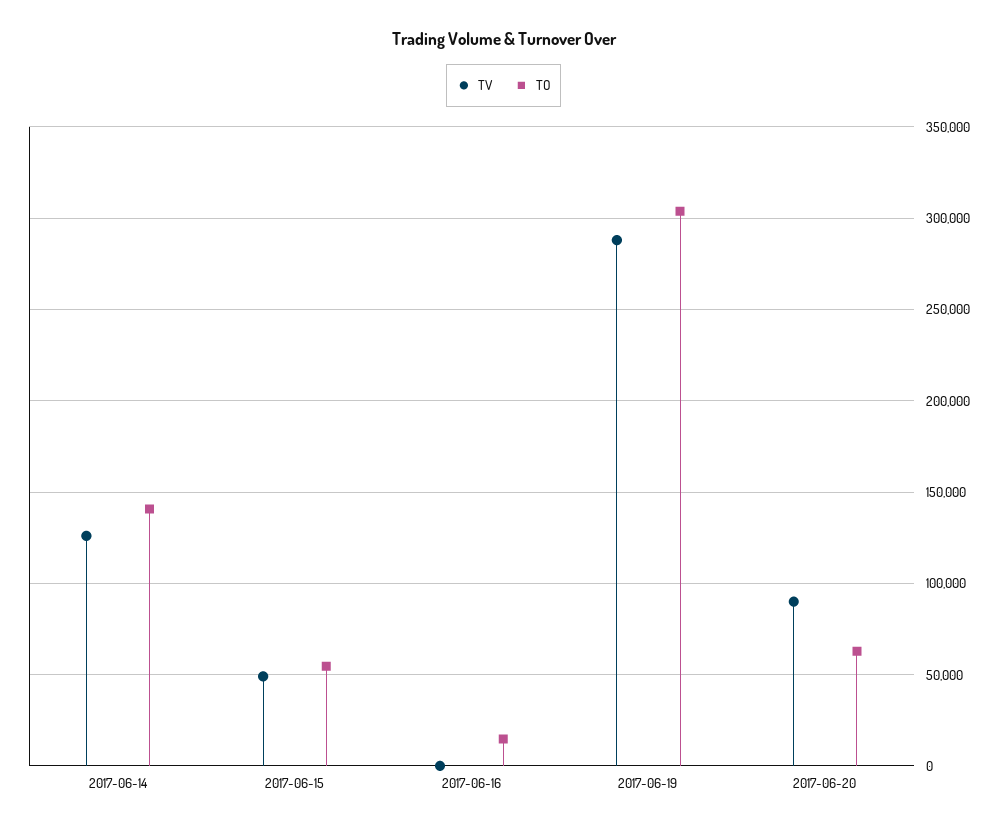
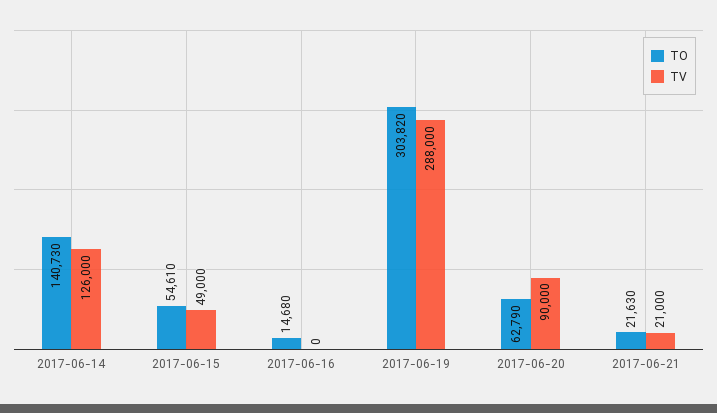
TO, 2017-06-21: none -> 21630
TV, 2017-06-21: none -> 21000

